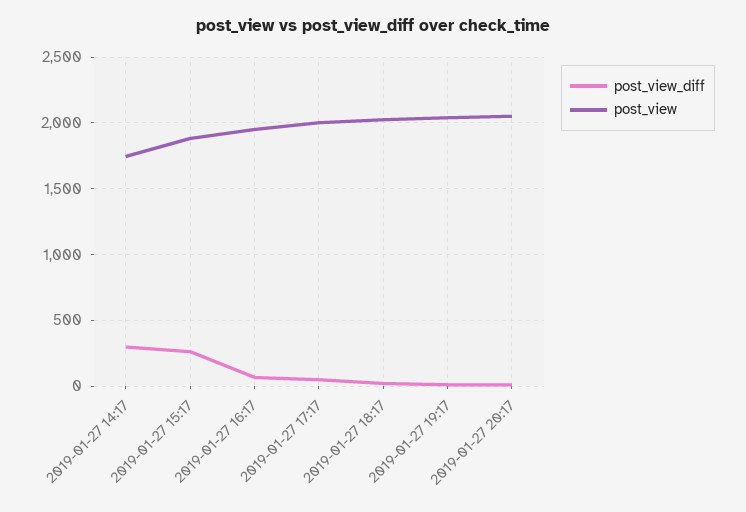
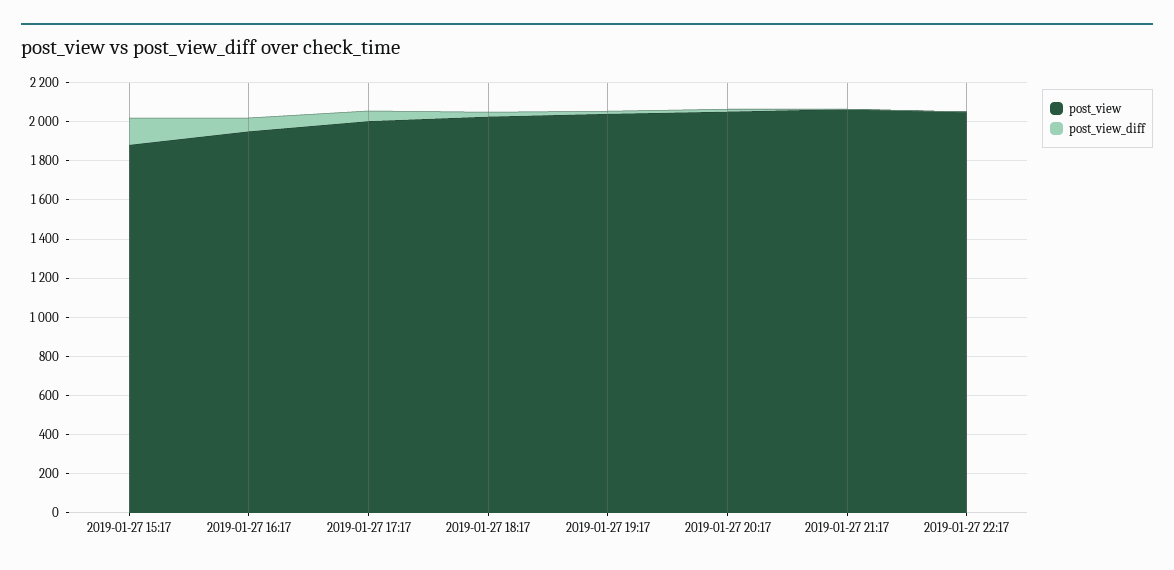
post_view_diff, 2019-01-27 14:17: 300 -> none
post_view, 2019-01-27 14:17: 1750 -> none
post_view_diff, 2019-01-27 15:17: 250 -> 150
post_view, 2019-01-27 21:17: none -> 2050
post_view_diff, 2019-01-27 21:17: none -> 0
post_view, 2019-01-27 22:17: none -> 2050
post_view_diff, 2019-01-27 22:17: none -> 0

